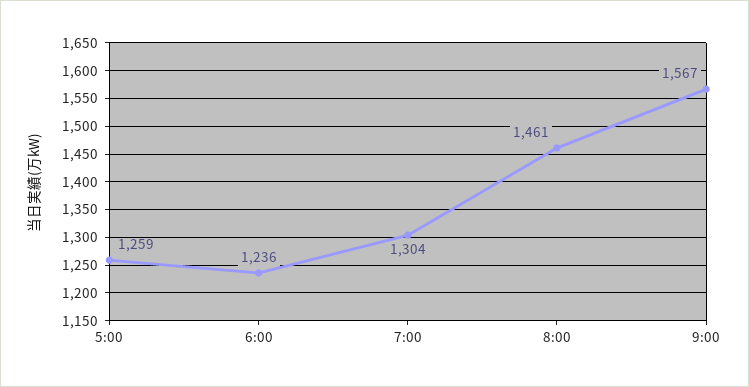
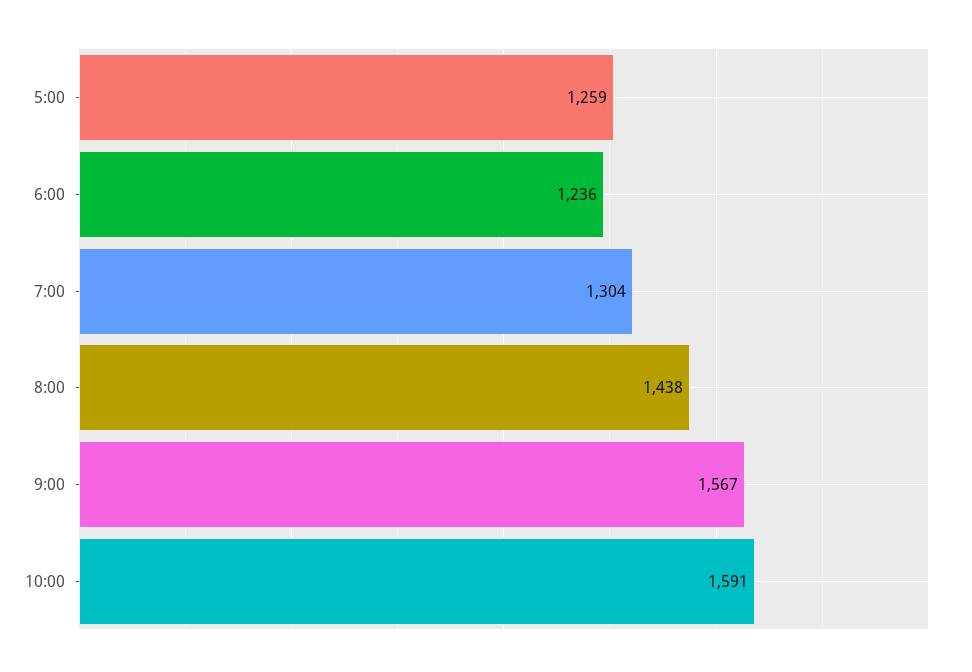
8:00: 1461 -> 1438
10:00: none -> 1591

